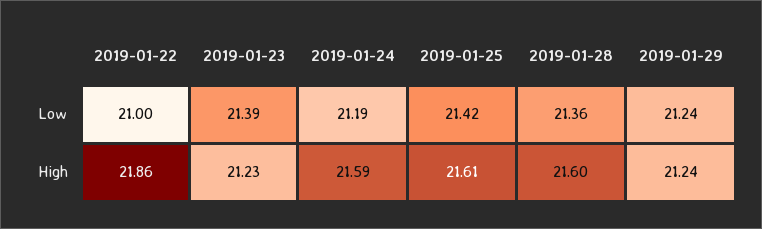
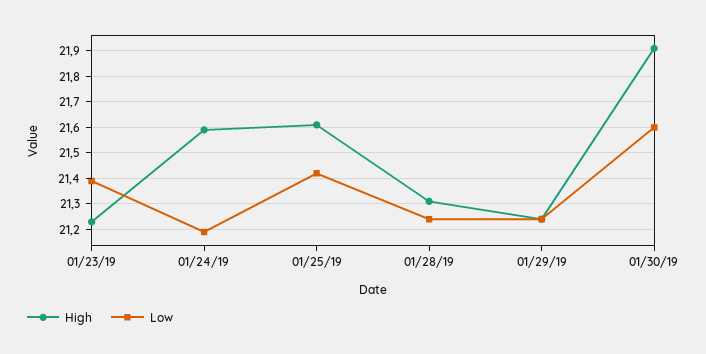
Low, 2019-01-22: 21 -> none
Low, 2019-01-28: 21.36 -> 21.25
High, 2019-01-22: 21.86 -> none
High, 2019-01-28: 21.6 -> 21.3
High, 01/30/19: none -> 21.9
Low, 01/30/19: none -> 21.6

